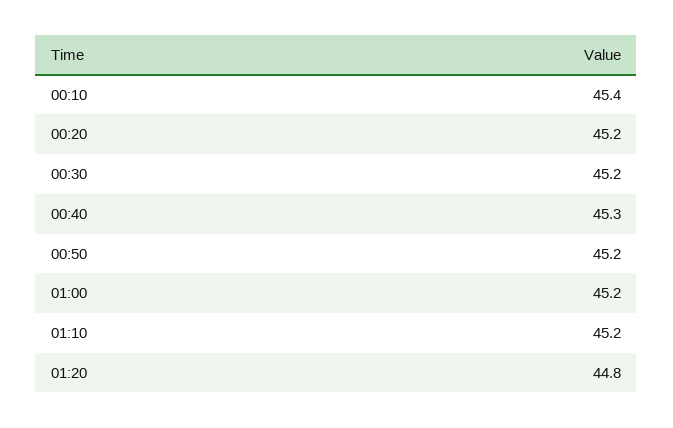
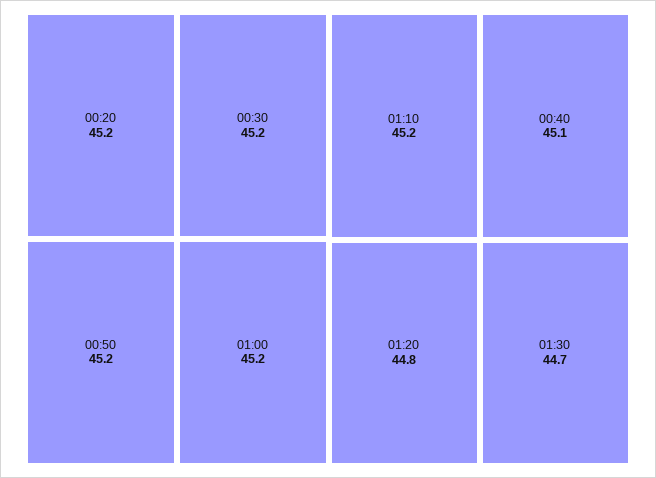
00:10: 45.4 -> none
00:40: 45.3 -> 45.1
01:30: none -> 44.7

